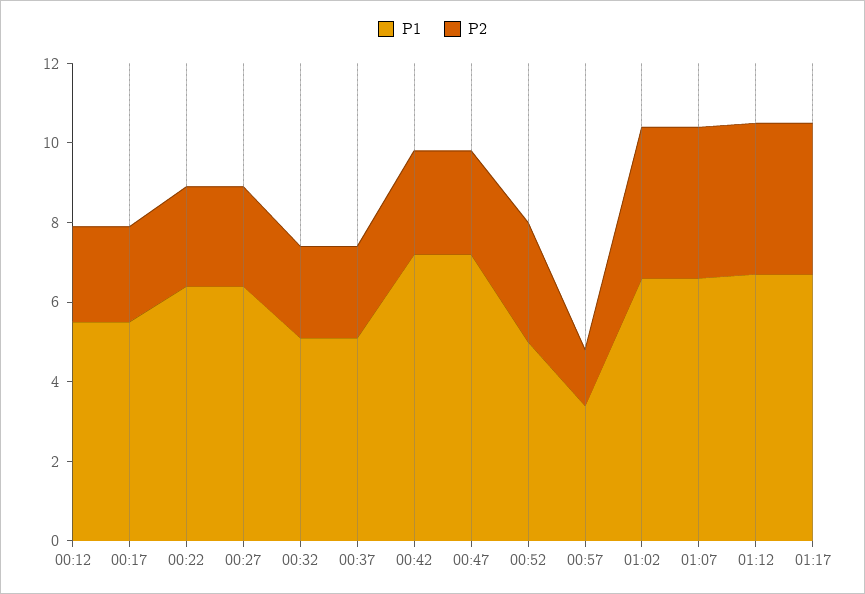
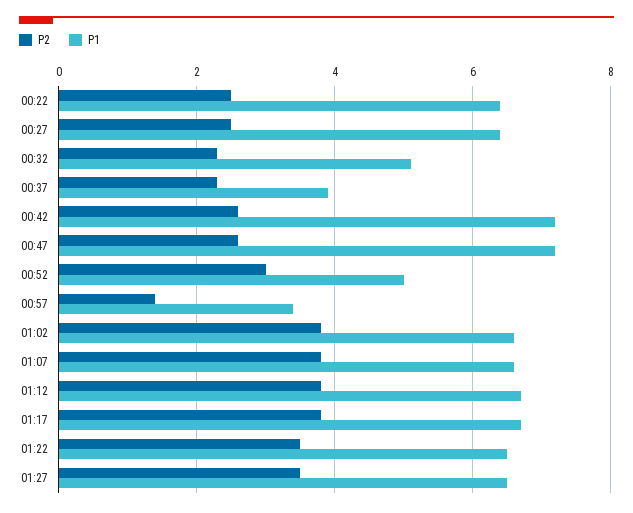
P1, 00:12: 5.5 -> none
P2, 00:12: 2.5 -> none
P1, 00:17: 5.5 -> none
P2, 00:17: 2.5 -> none
P1, 00:37: 5 -> 4
P2, 01:22: none -> 3.5
P1, 01:22: none -> 6.5
P2, 01:27: none -> 3.5
P1, 01:27: none -> 6.5

